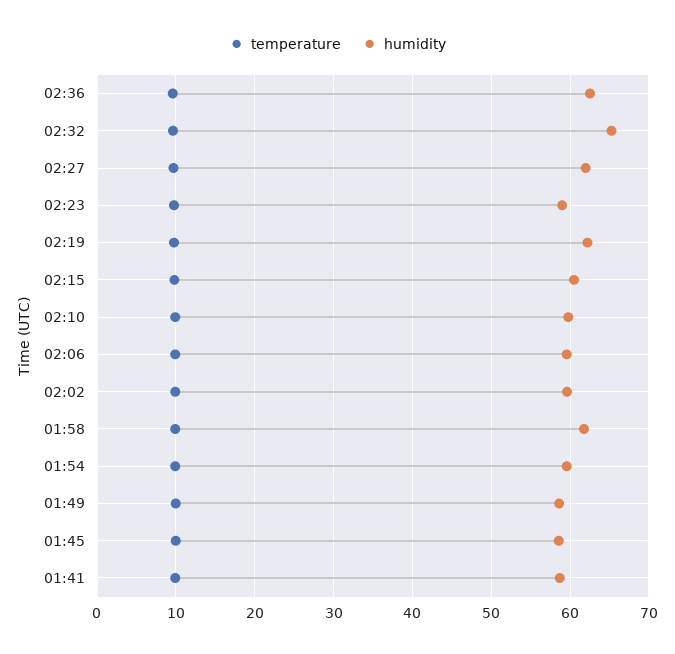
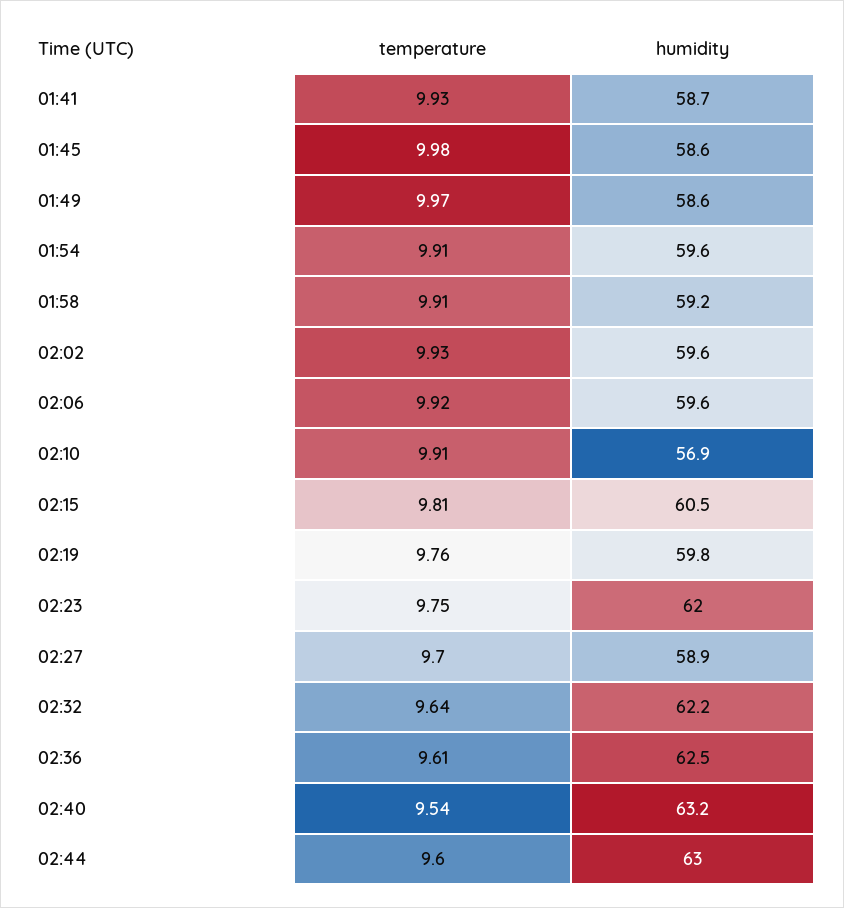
humidity, 02:32: 65 -> 62.2
humidity, 02:27: 62 -> 58.9
humidity, 02:23: 59 -> 62
humidity, 02:19: 62 -> 59.8
humidity, 02:10: 60 -> 56.9
humidity, 01:58: 62 -> 59.2
temperature, 02:40: none -> 9.54
humidity, 02:40: none -> 63.2
temperature, 02:44: none -> 9.6
humidity, 02:44: none -> 63

